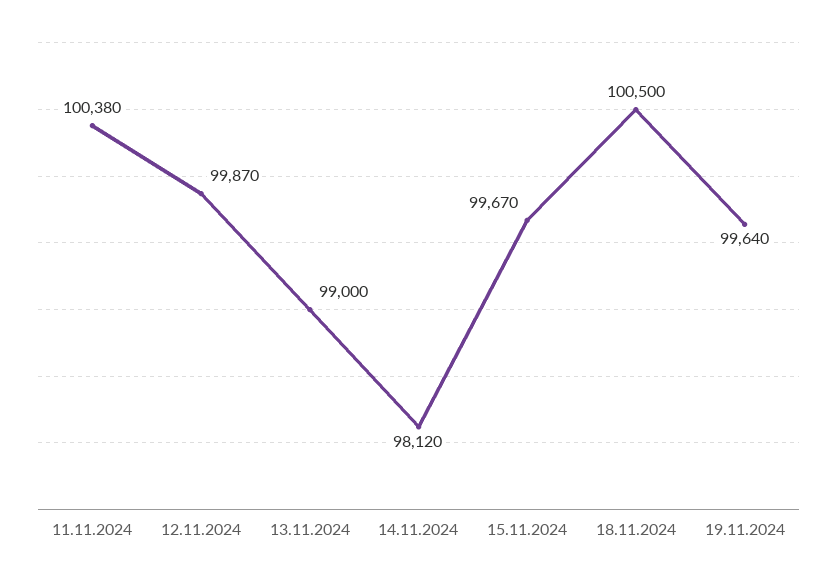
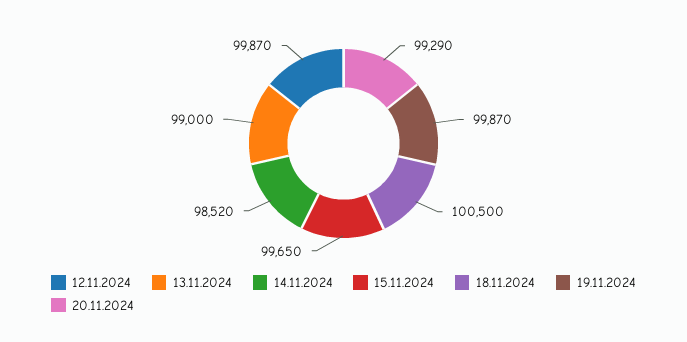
11.11.2024: 100380 -> none
14.11.2024: 98120 -> 98520
15.11.2024: 99670 -> 99650
19.11.2024: 99640 -> 99870
20.11.2024: none -> 99290

